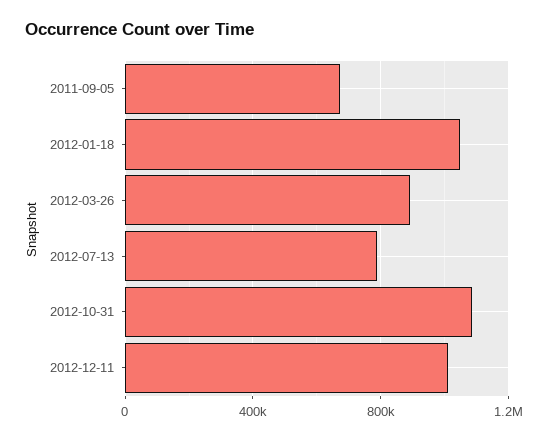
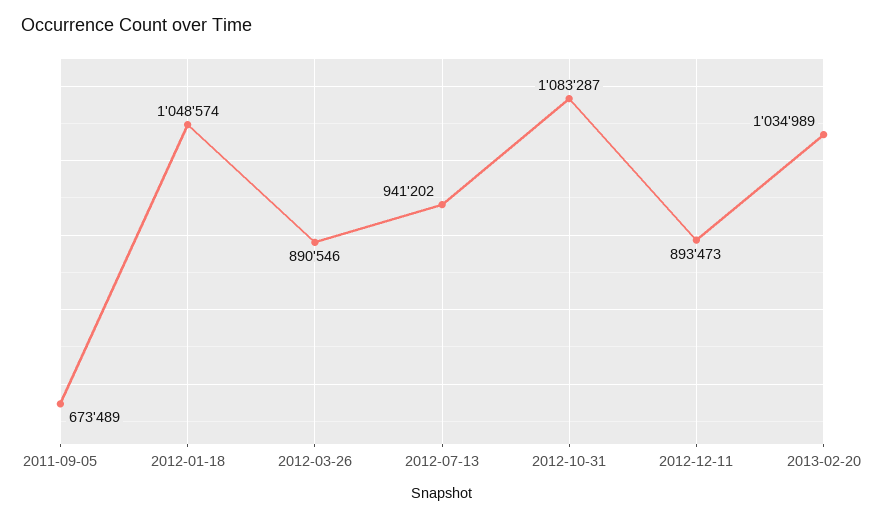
2012-07-13: 800000 -> 941202
2012-12-11: 1000000 -> 893473
2013-02-20: none -> 1034989

